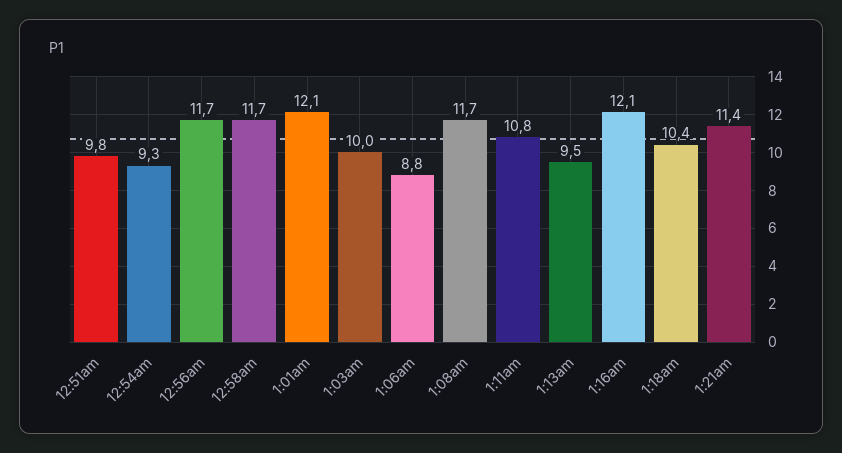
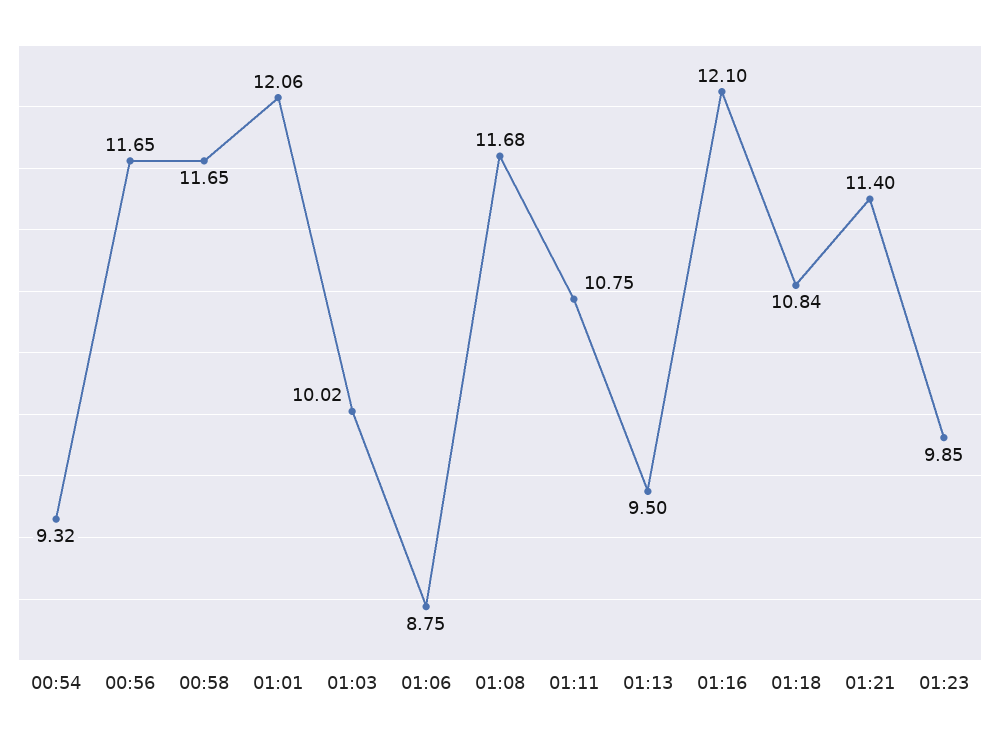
12:51am: 9.8 -> none
1:18am: 10.4 -> 10.84
01:23: none -> 9.85

